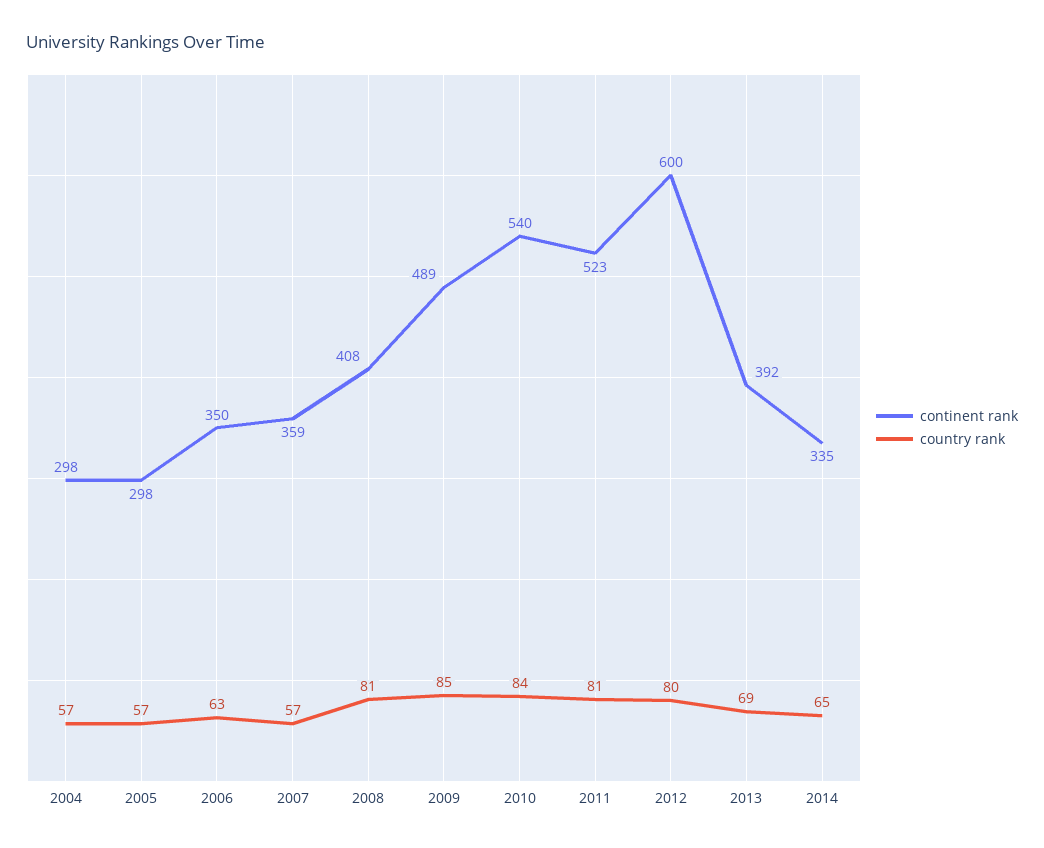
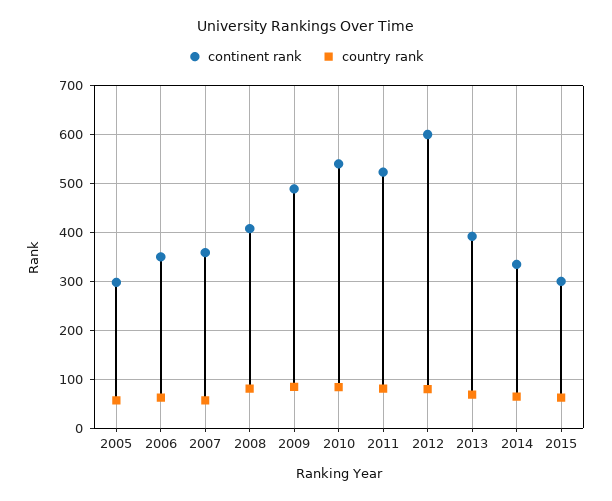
continent rank, 2004: 298 -> none
country rank, 2004: 57 -> none
continent rank, 2015: none -> 300
country rank, 2015: none -> 60

